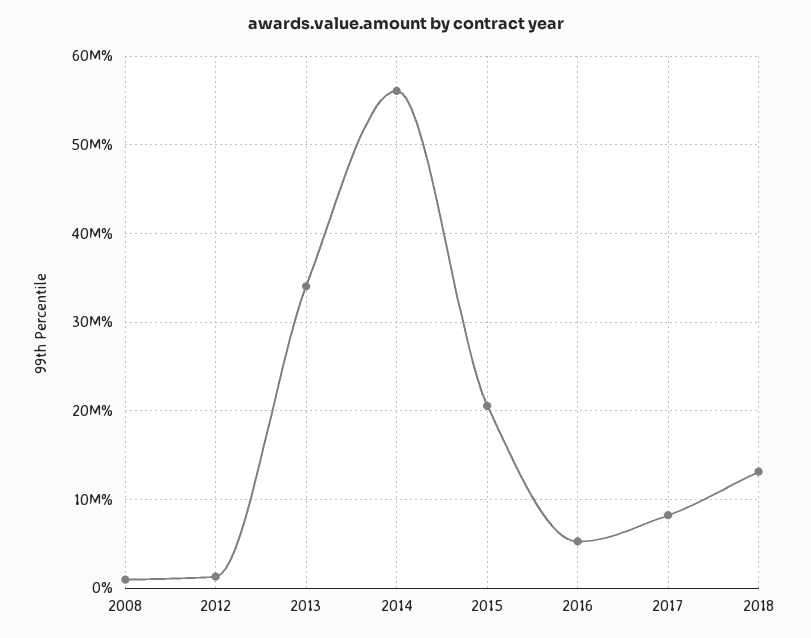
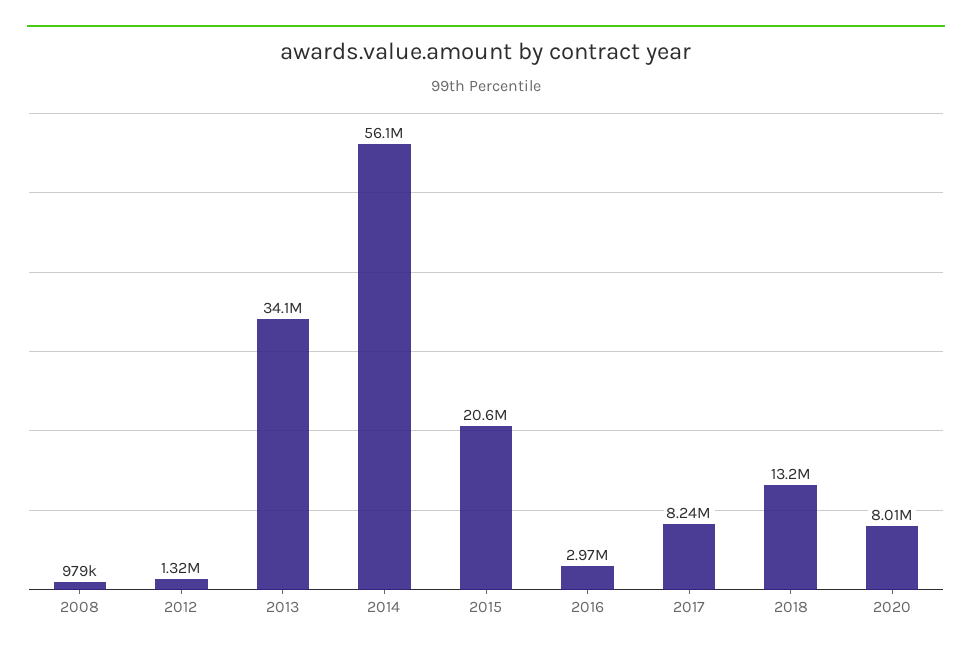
2016: 5000000 -> 2970000
2020: none -> 8010000

